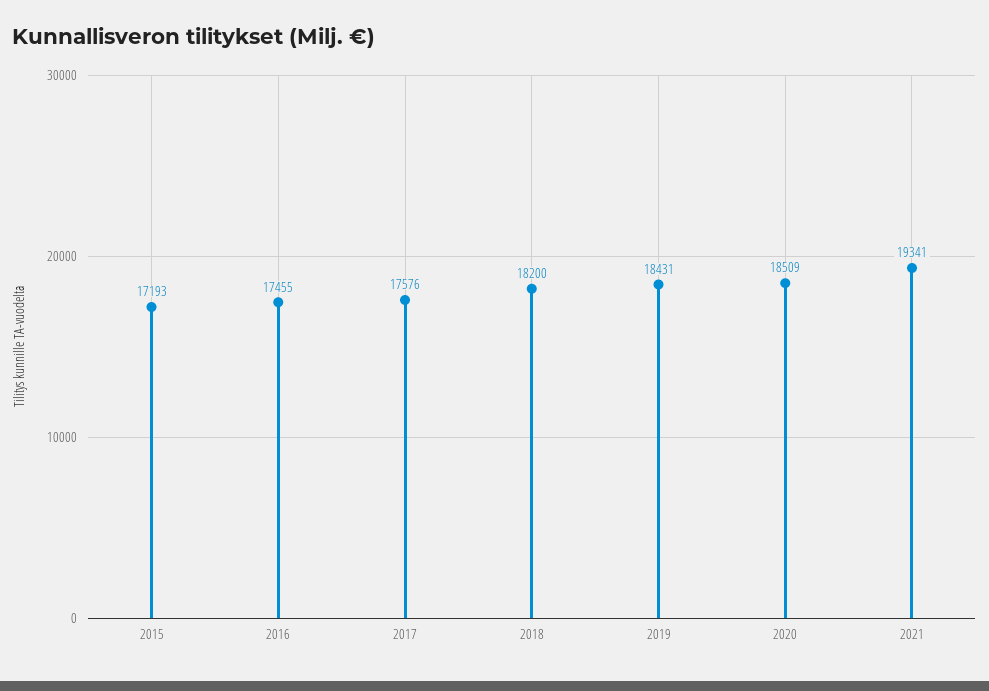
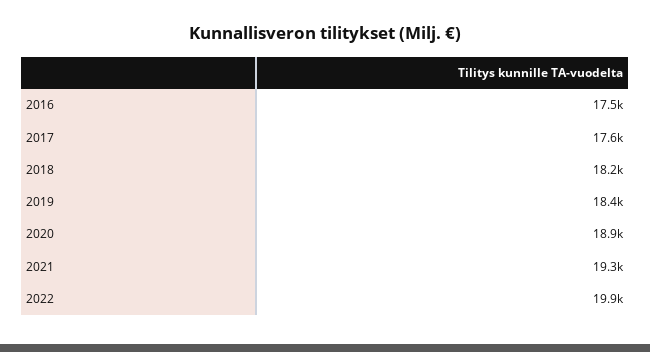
2015: 17193 -> none
2020: 18509 -> 18900
2022: none -> 19900

